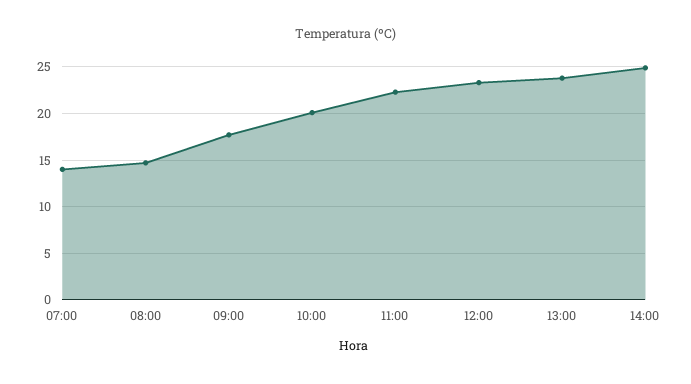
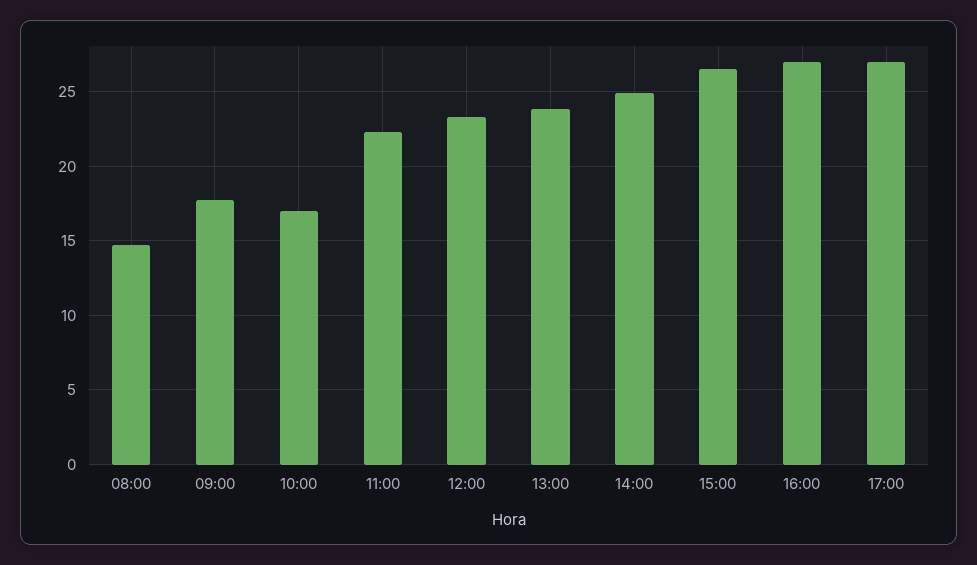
07:00: 14 -> none
10:00: 20 -> 17
15:00: none -> 26.5
16:00: none -> 27
17:00: none -> 27

